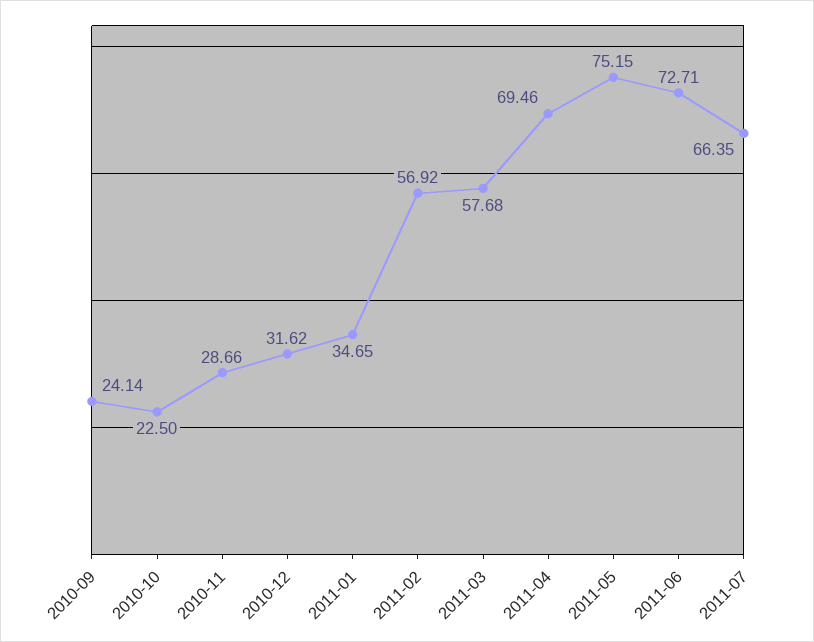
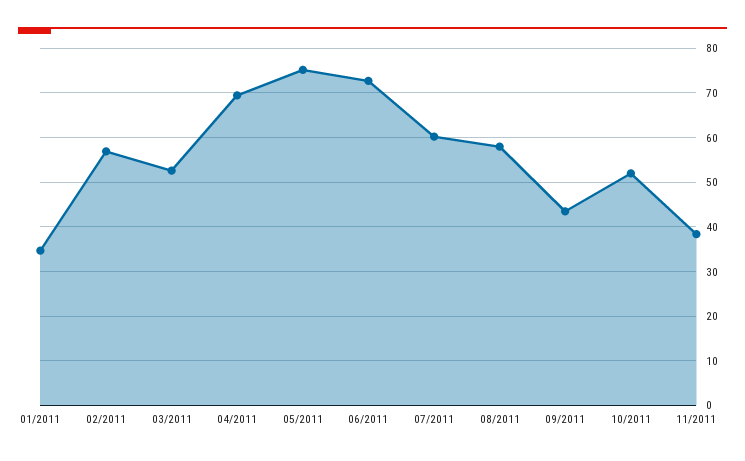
2010-09: 24.14 -> none
2010-10: 22.5 -> none
2010-11: 28.66 -> none
2010-12: 31.62 -> none
2011-03: 57.68 -> 52
2011-07: 66.35 -> 60
08/2011: none -> 58
09/2011: none -> 44
10/2011: none -> 52
11/2011: none -> 38

